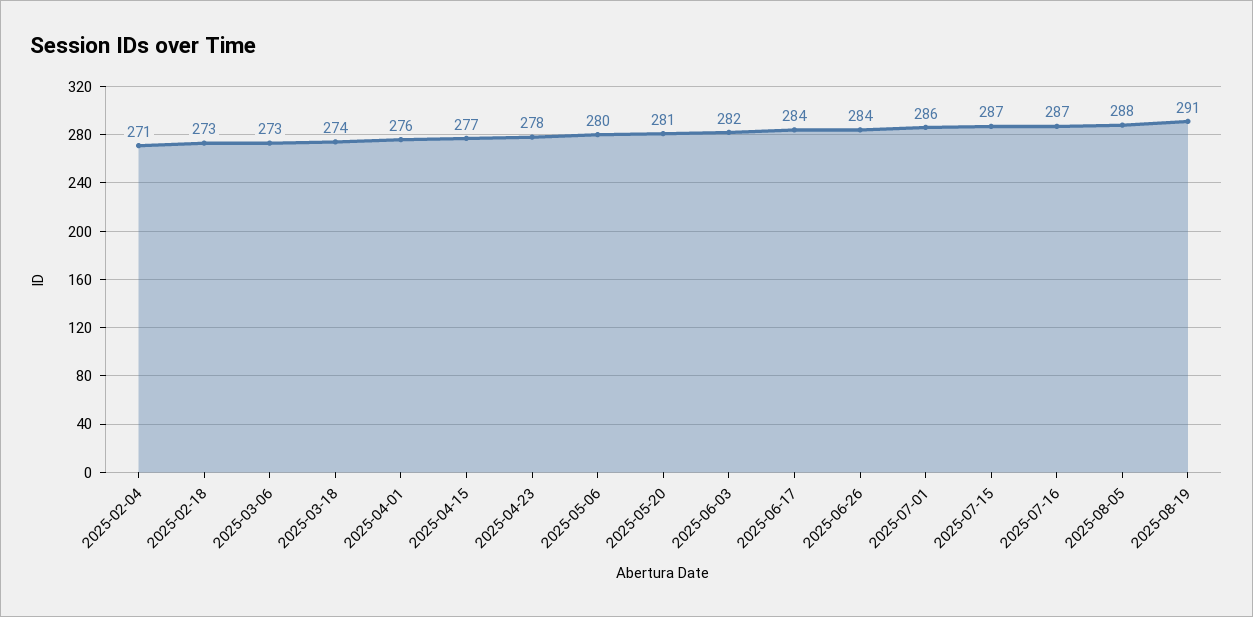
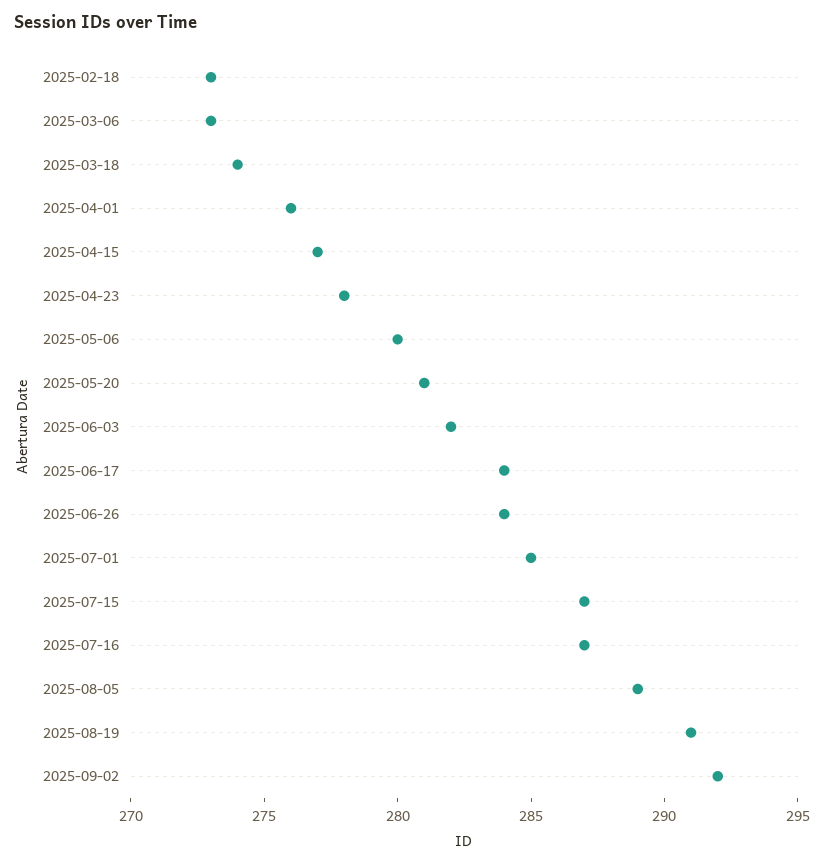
2025-02-04: 271 -> none
2025-07-01: 286 -> 285
2025-08-05: 288 -> 289
2025-09-02: none -> 292

